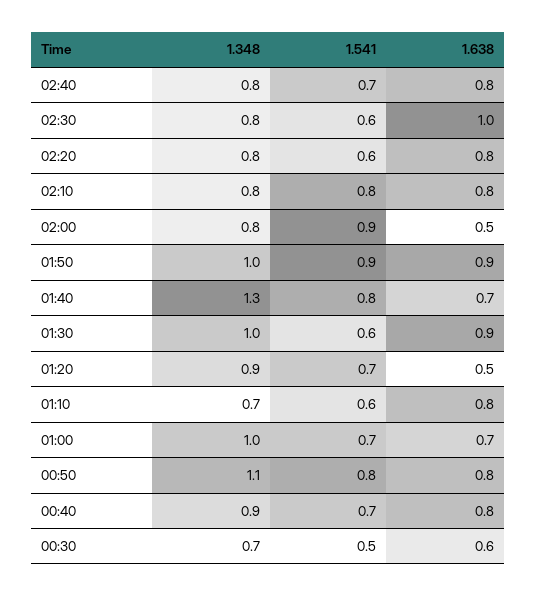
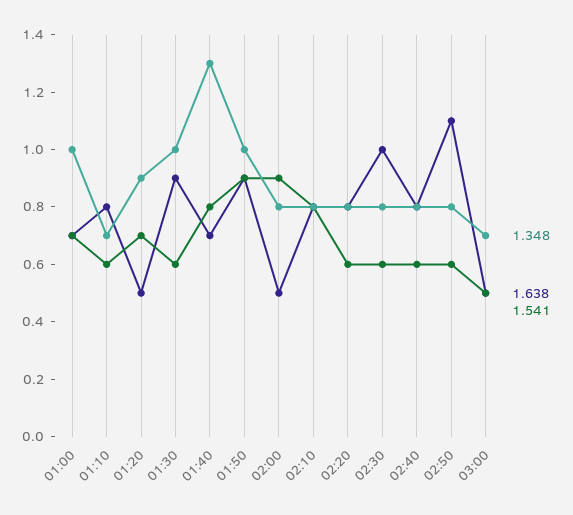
1.541, 02:40: 0.7 -> 0.6
1.348, 00:50: 1.1 -> none
1.541, 00:50: 0.8 -> none
1.638, 00:50: 0.8 -> none
1.348, 00:40: 0.9 -> none
1.541, 00:40: 0.7 -> none
1.638, 00:40: 0.8 -> none
1.348, 00:30: 0.7 -> none
1.541, 00:30: 0.5 -> none
1.638, 00:30: 0.6 -> none
1.348, 02:50: none -> 0.8
1.638, 02:50: none -> 1.1
1.541, 02:50: none -> 0.6
1.348, 03:00: none -> 0.7
1.638, 03:00: none -> 0.5
1.541, 03:00: none -> 0.5

